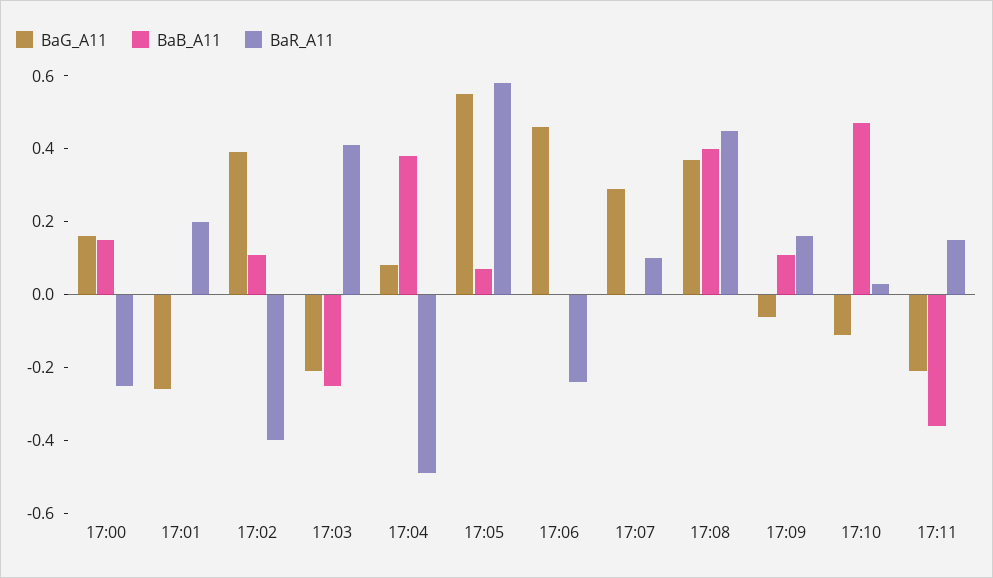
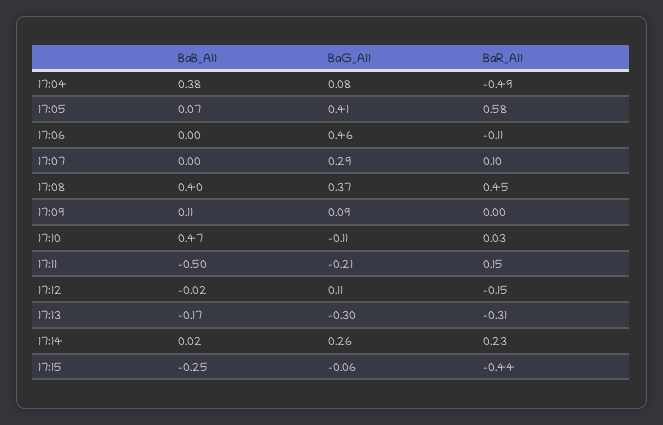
BaG_A11, 17:00: 0.15 -> none
BaB_A11, 17:00: 0.15 -> none
BaR_A11, 17:00: -0.25 -> none
BaG_A11, 17:01: -0.25 -> none
BaB_A11, 17:01: 0 -> none
BaR_A11, 17:01: 0.2 -> none
BaG_A11, 17:02: 0.4 -> none
BaB_A11, 17:02: 0.1 -> none
BaR_A11, 17:02: -0.4 -> none
BaG_A11, 17:03: -0.2 -> none
BaB_A11, 17:03: -0.25 -> none
BaR_A11, 17:03: 0.4 -> none
BaG_A11, 17:05: 0.55 -> 0.41
BaR_A11, 17:06: -0.25 -> -0.11
BaG_A11, 17:09: -0.05 -> 0.09
BaR_A11, 17:09: 0.15 -> 0
BaB_A11, 17:11: -0.35 -> -0.5
BaB_A11, 17:12: none -> -0.02
BaG_A11, 17:12: none -> 0.11
BaR_A11, 17:12: none -> -0.15
BaB_A11, 17:13: none -> -0.17
BaG_A11, 17:13: none -> -0.3
BaR_A11, 17:13: none -> -0.31
BaB_A11, 17:14: none -> 0.02
BaG_A11, 17:14: none -> 0.26
BaR_A11, 17:14: none -> 0.23
BaB_A11, 17:15: none -> -0.25
BaG_A11, 17:15: none -> -0.06
BaR_A11, 17:15: none -> -0.44

